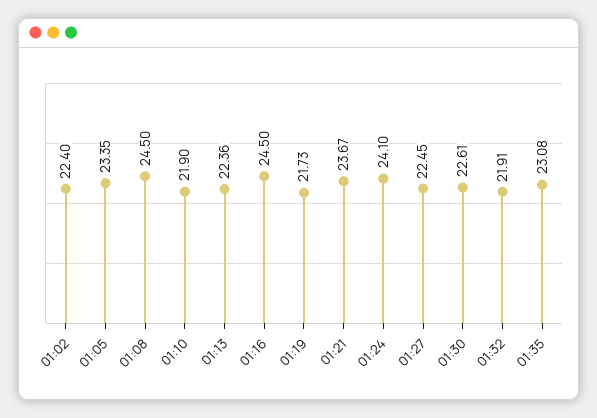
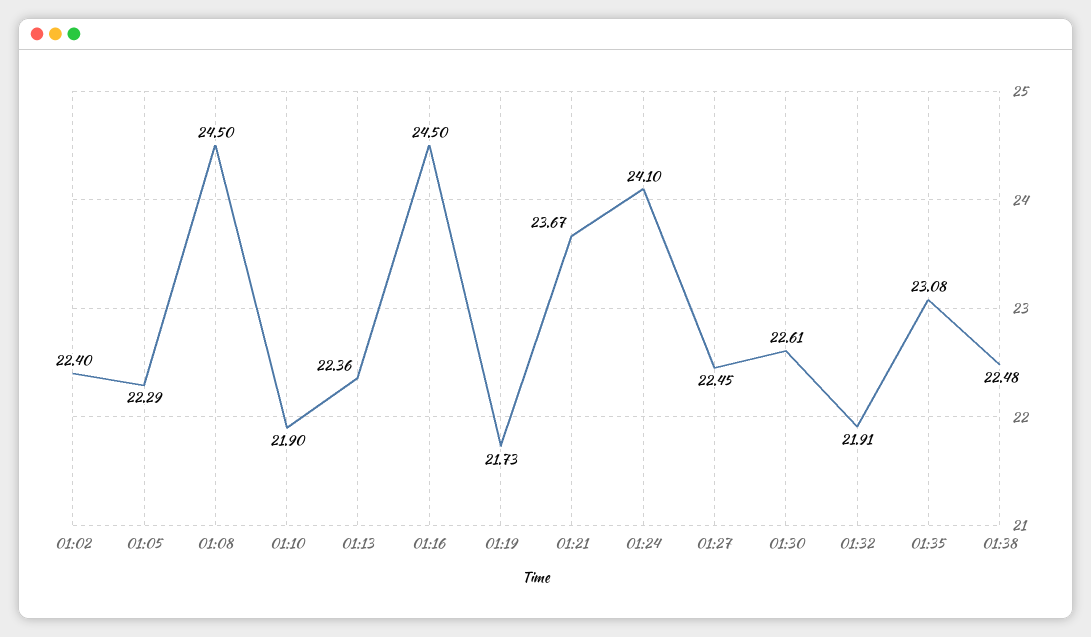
01:05: 23.35 -> 22.29
01:38: none -> 22.48

